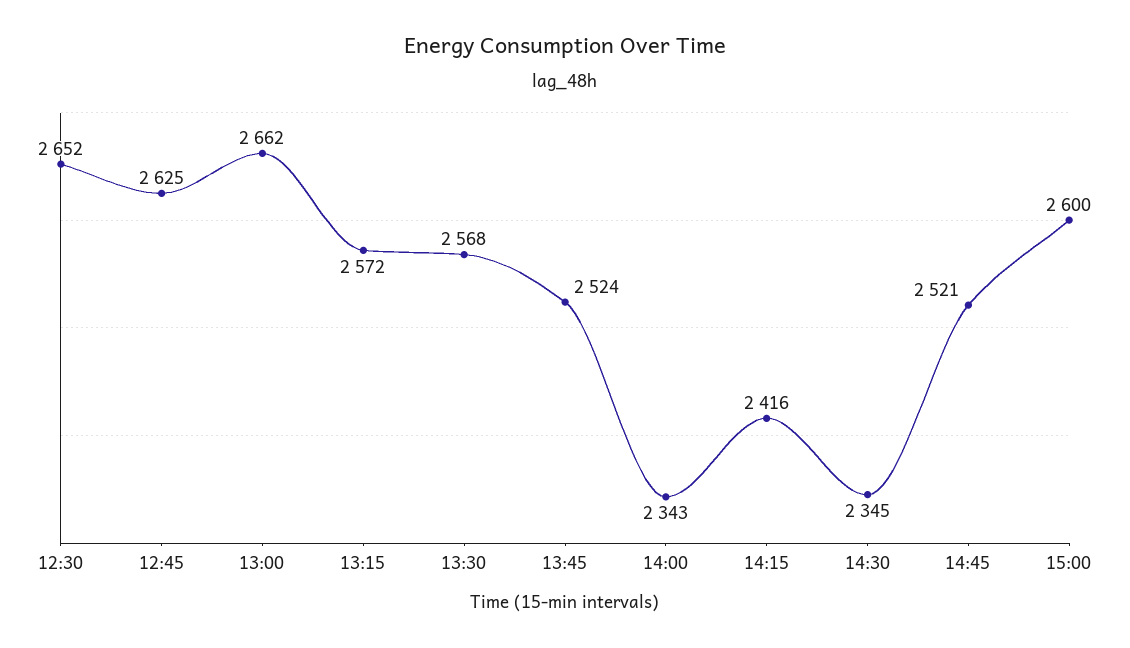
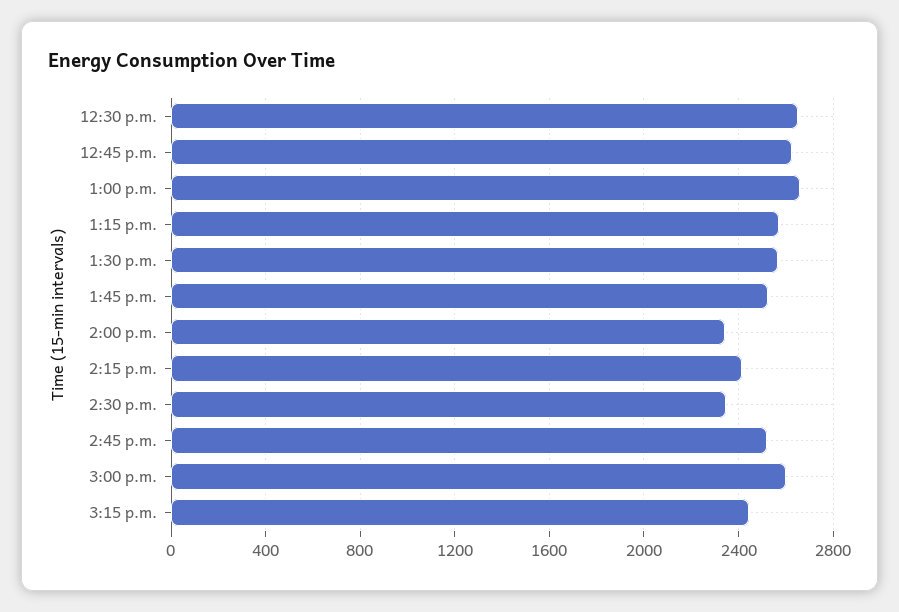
3:15 p.m.: none -> 2450

